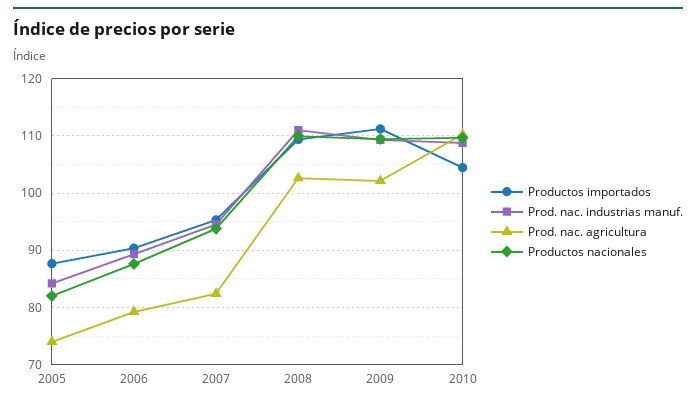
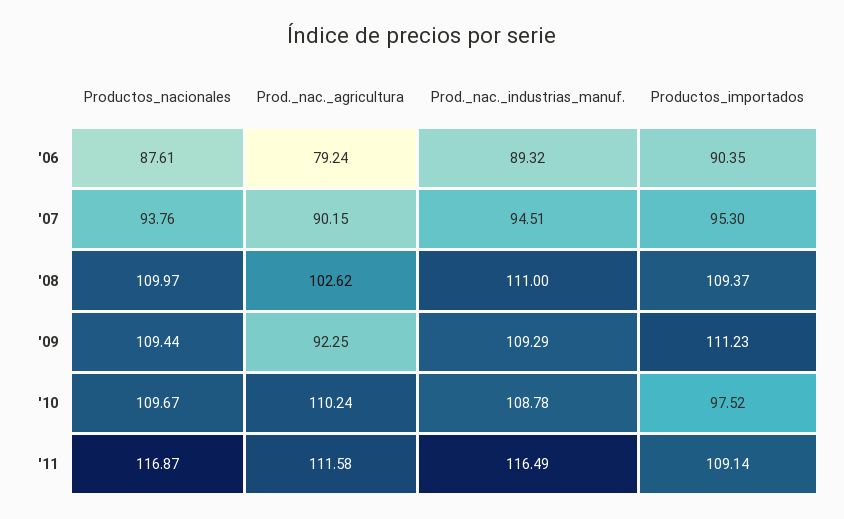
Productos importados, 2005: 88 -> none
Prod. nac. industrias manuf., 2005: 84 -> none
Prod. nac. agricultura, 2005: 74 -> none
Productos nacionales, 2005: 82 -> none
Prod. nac. agricultura, 2007: 82 -> 90.15
Prod. nac. agricultura, 2009: 102 -> 92.25
Productos importados, 2010: 104 -> 97.52
Productos nacionales, '11: none -> 116.87
Prod. nac. agricultura, '11: none -> 111.58
Prod. nac. industrias manuf., '11: none -> 116.49
Productos importados, '11: none -> 109.14

